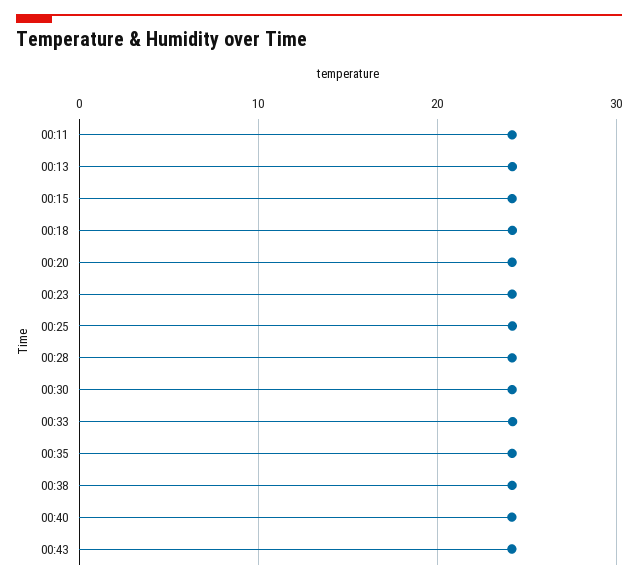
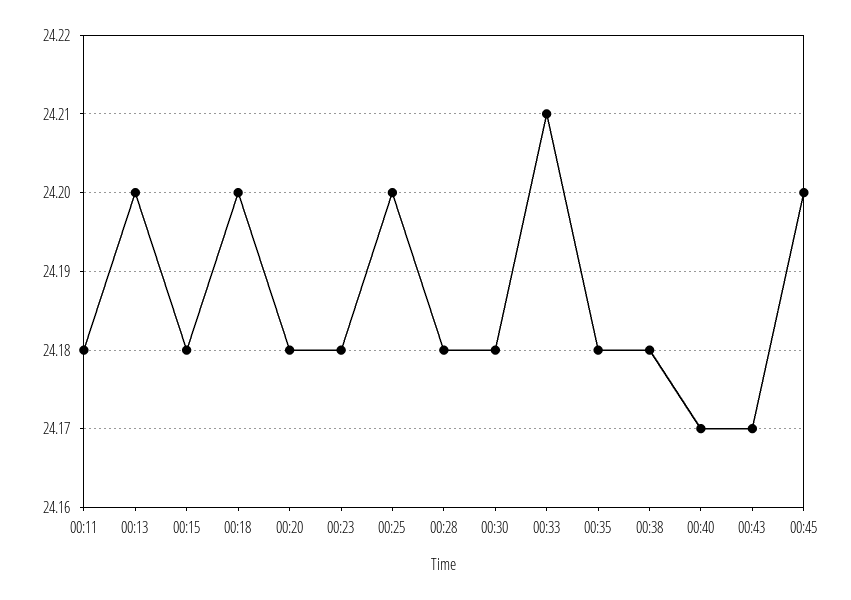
00:45: none -> 24.2

